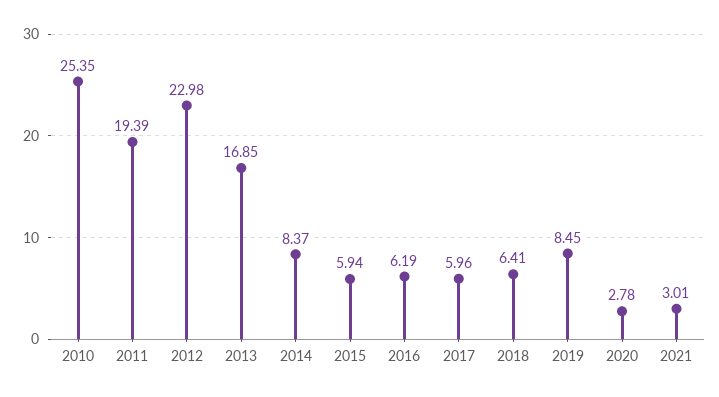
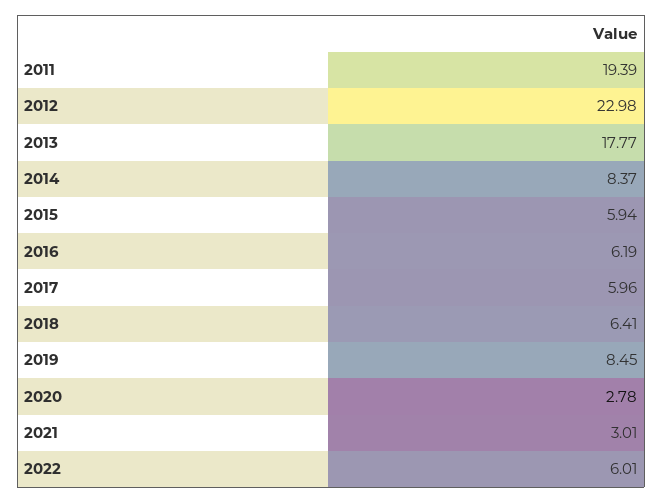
2010: 25.35 -> none
2013: 16.85 -> 17.77
2022: none -> 6.01

